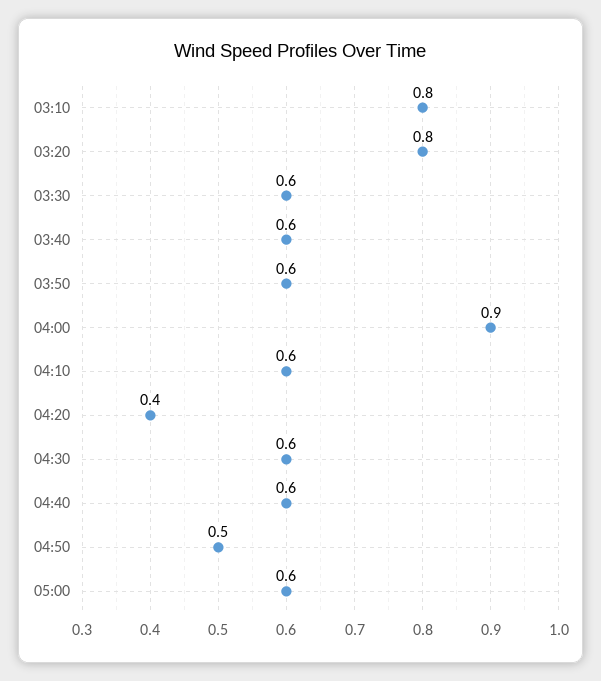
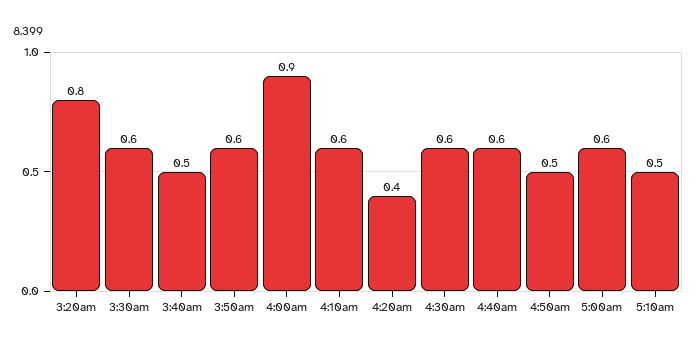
03:10: 0.8 -> none
03:40: 0.6 -> 0.5
5:10am: none -> 0.5

